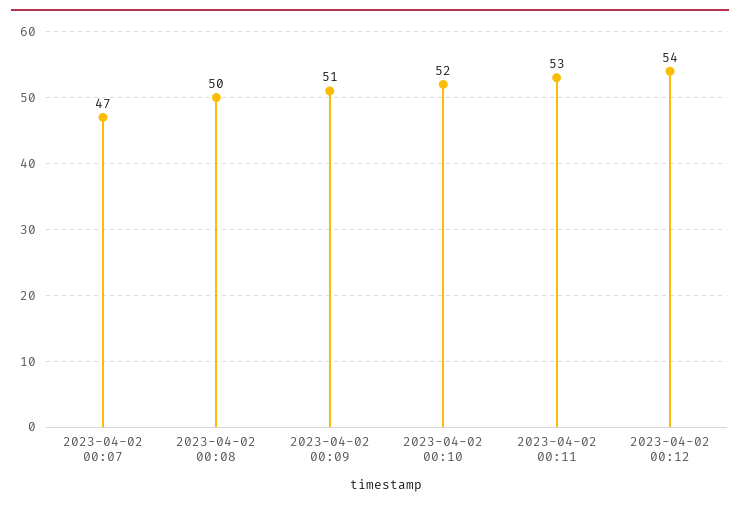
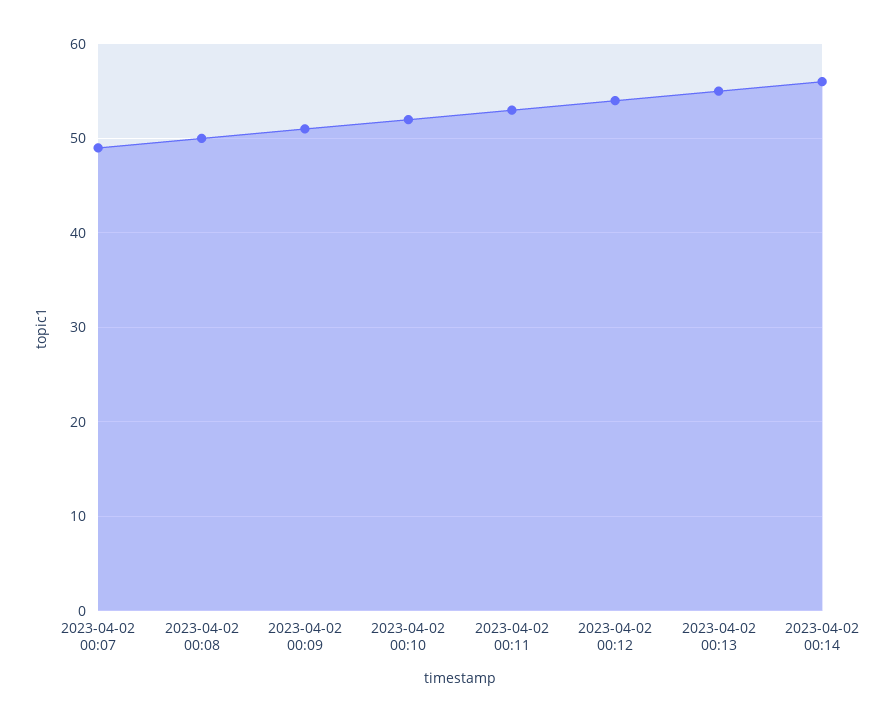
2023-04-02 00:07: 47 -> 49
2023-04-02 00:13: none -> 55
2023-04-02 00:14: none -> 56

